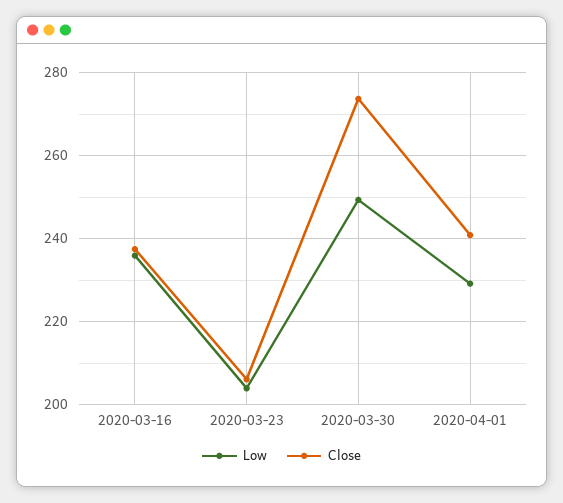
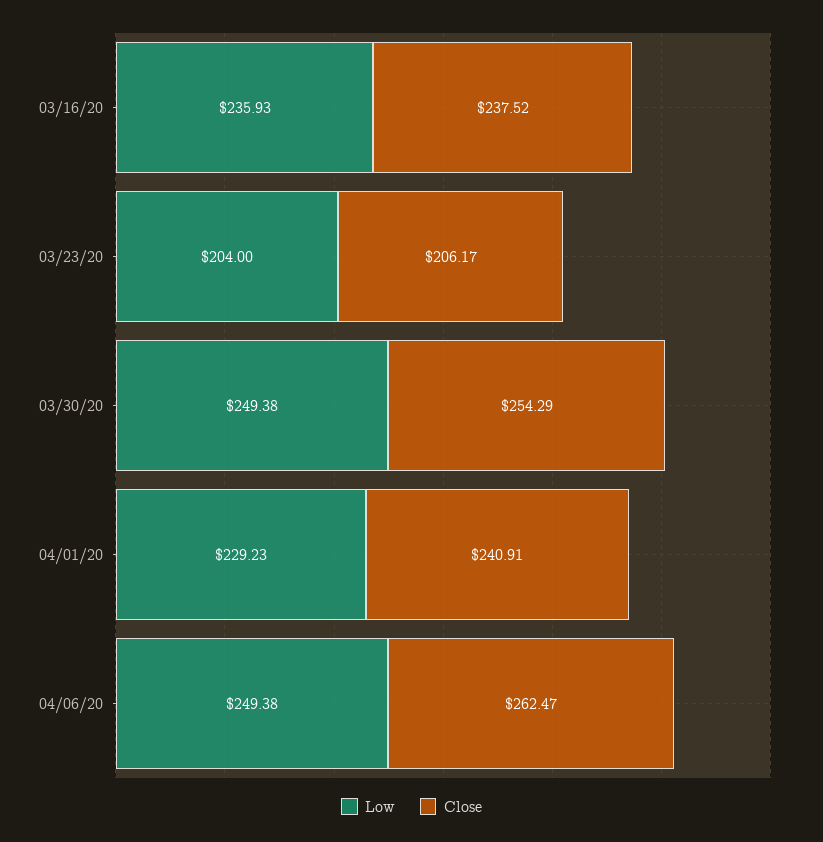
Close, 2020-03-30: 274 -> 254.29
Low, 04/06/20: none -> 249.38
Close, 04/06/20: none -> 262.47

